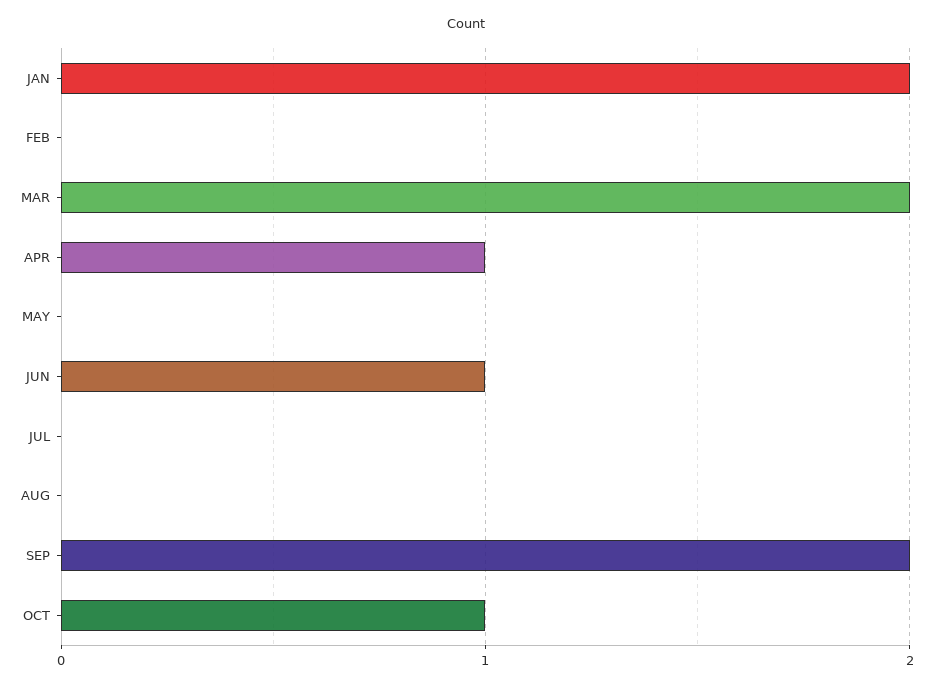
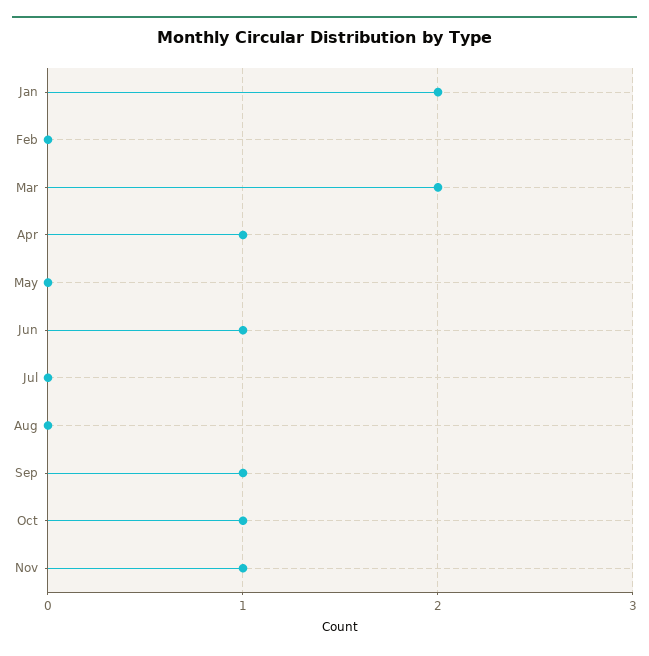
SEP: 2 -> 1
Nov: none -> 1

